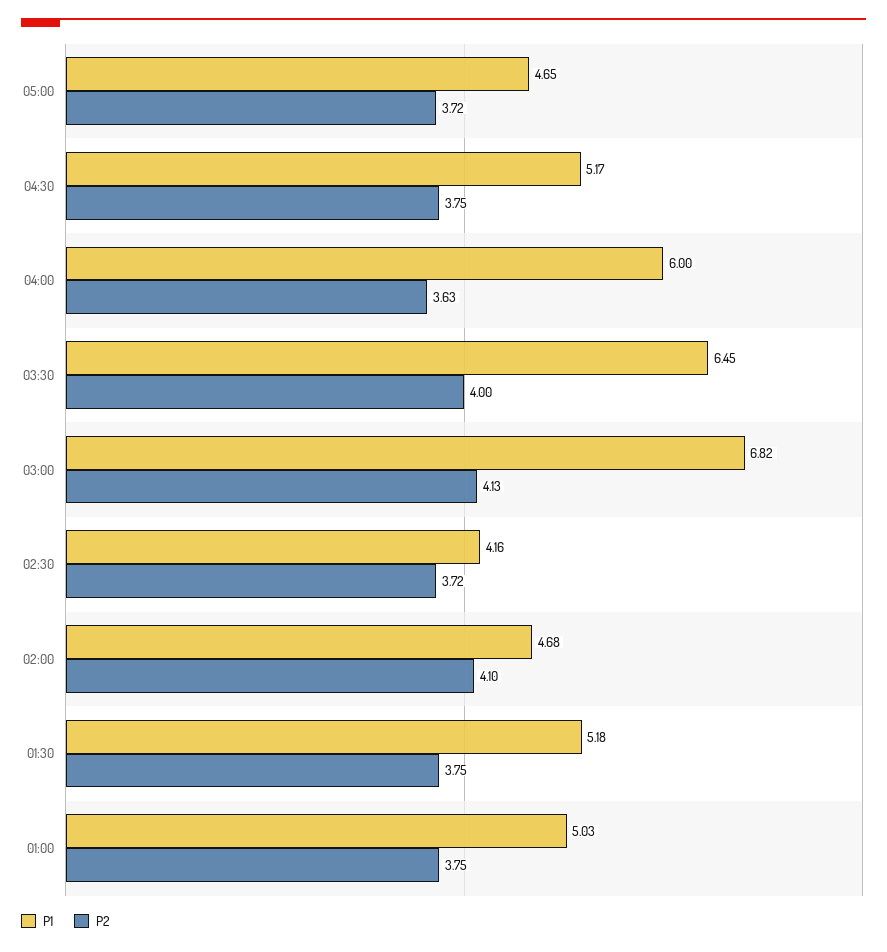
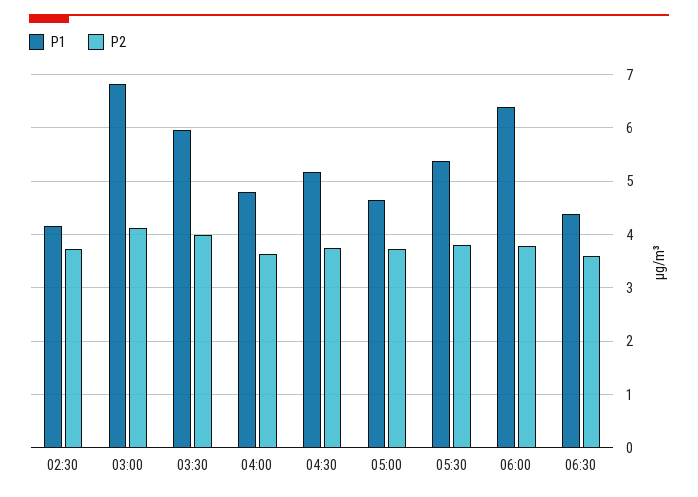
P1, 04:00: 6 -> 4.8
P1, 03:30: 6.45 -> 6
P1, 02:00: 4.68 -> none
P2, 02:00: 4.1 -> none
P1, 01:30: 5.18 -> none
P2, 01:30: 3.75 -> none
P1, 01:00: 5.03 -> none
P2, 01:00: 3.75 -> none
P1, 05:30: none -> 5.4
P2, 05:30: none -> 3.8
P1, 06:00: none -> 6.4
P2, 06:00: none -> 3.8
P1, 06:30: none -> 4.4
P2, 06:30: none -> 3.6

